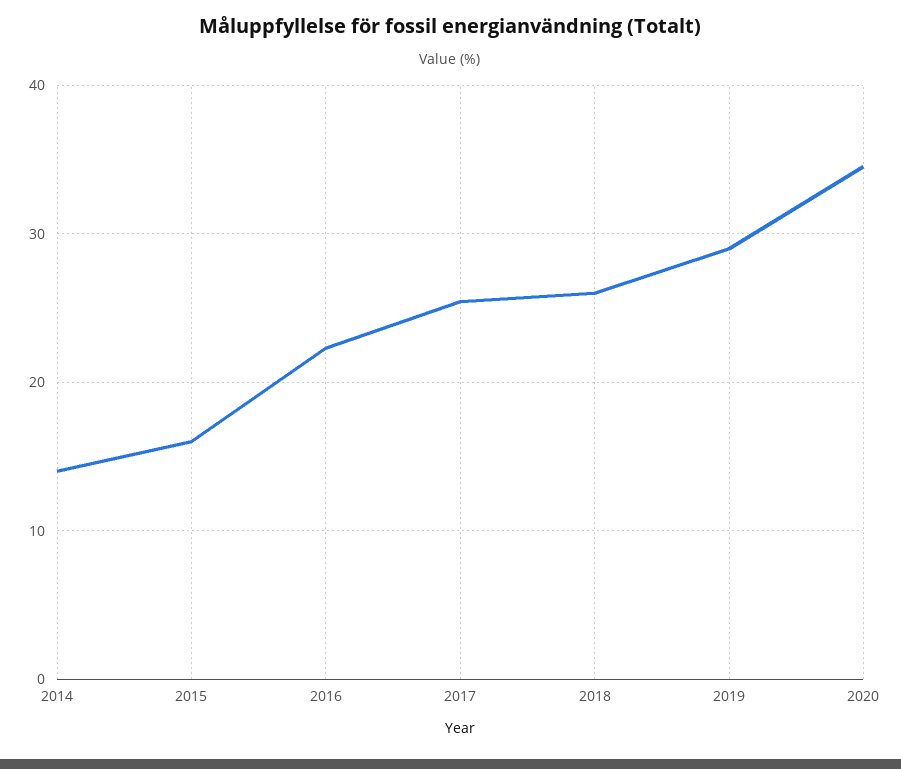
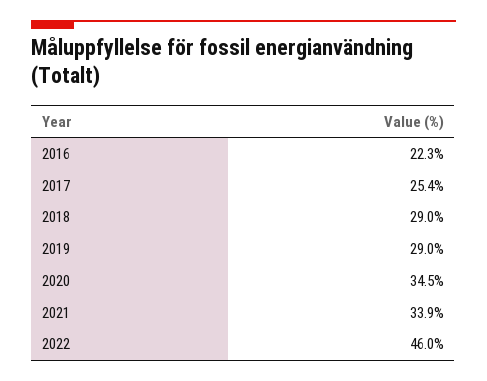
2014: 14 -> none
2015: 16 -> none
2018: 26 -> 29
2021: none -> 33.9
2022: none -> 46

